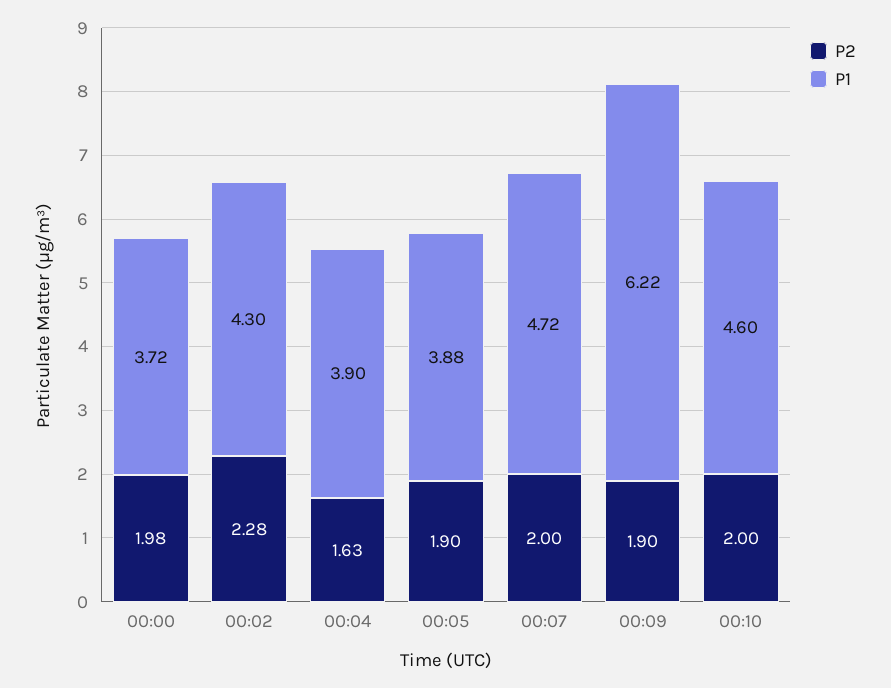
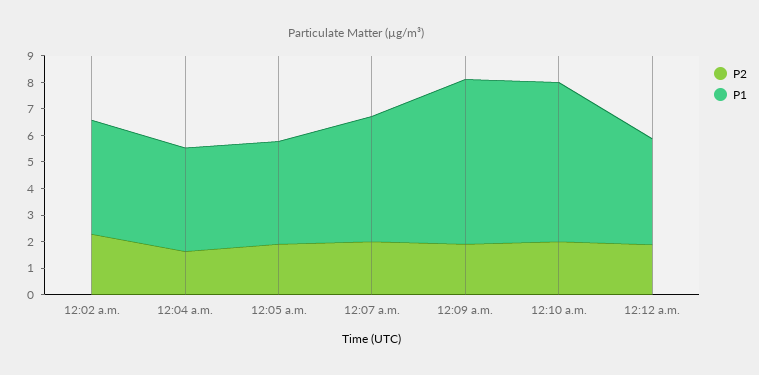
P2, 00:00: 1.98 -> none
P1, 00:00: 3.72 -> none
P1, 00:10: 4.6 -> 6
P2, 12:12 a.m.: none -> 2
P1, 12:12 a.m.: none -> 4

